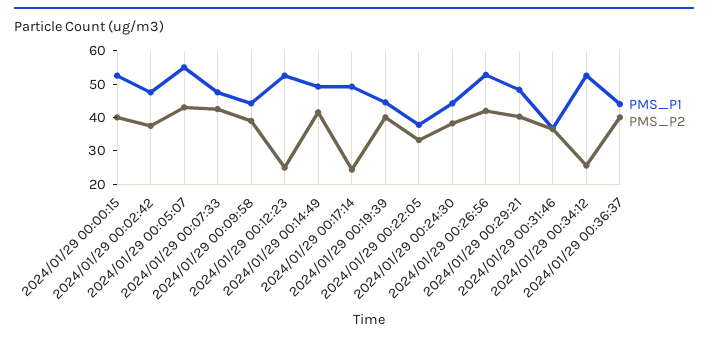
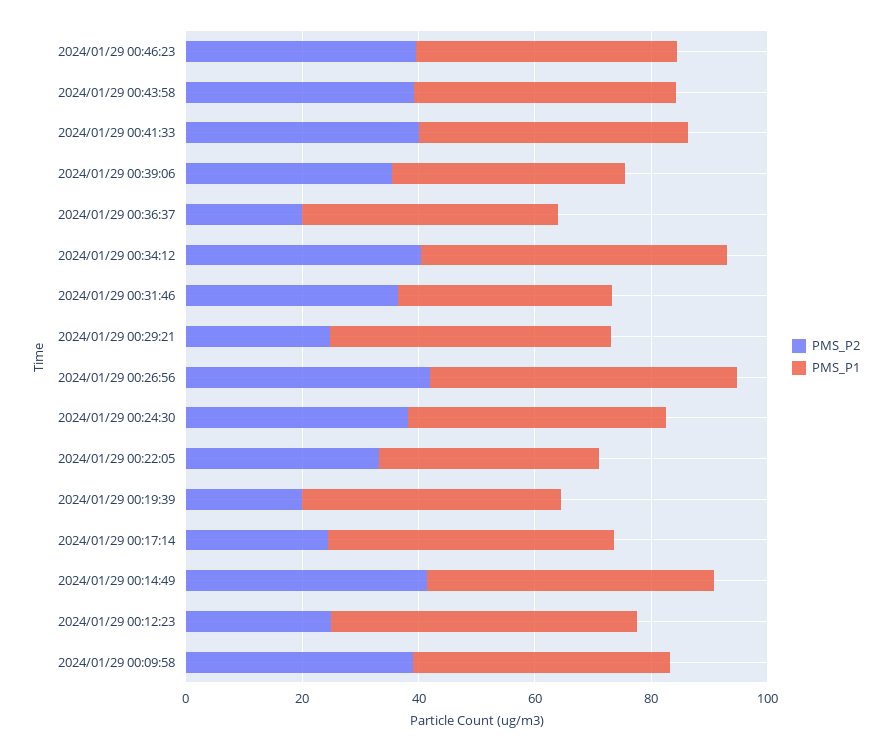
PMS_P1, 2024/01/29 00:00:15: 52.5 -> none
PMS_P2, 2024/01/29 00:00:15: 40 -> none
PMS_P1, 2024/01/29 00:02:42: 47.5 -> none
PMS_P2, 2024/01/29 00:02:42: 37.5 -> none
PMS_P1, 2024/01/29 00:05:07: 55 -> none
PMS_P2, 2024/01/29 00:05:07: 42.5 -> none
PMS_P1, 2024/01/29 00:07:33: 47.5 -> none
PMS_P2, 2024/01/29 00:07:33: 42.5 -> none
PMS_P2, 2024/01/29 00:19:39: 40 -> 20
PMS_P2, 2024/01/29 00:29:21: 40 -> 25
PMS_P2, 2024/01/29 00:34:12: 25 -> 40
PMS_P2, 2024/01/29 00:36:37: 40 -> 20
PMS_P2, 2024/01/29 00:46:23: none -> 40
PMS_P1, 2024/01/29 00:46:23: none -> 45
PMS_P2, 2024/01/29 00:43:58: none -> 40
PMS_P1, 2024/01/29 00:43:58: none -> 45
PMS_P2, 2024/01/29 00:41:33: none -> 40
PMS_P1, 2024/01/29 00:41:33: none -> 45
PMS_P2, 2024/01/29 00:39:06: none -> 35
PMS_P1, 2024/01/29 00:39:06: none -> 40

